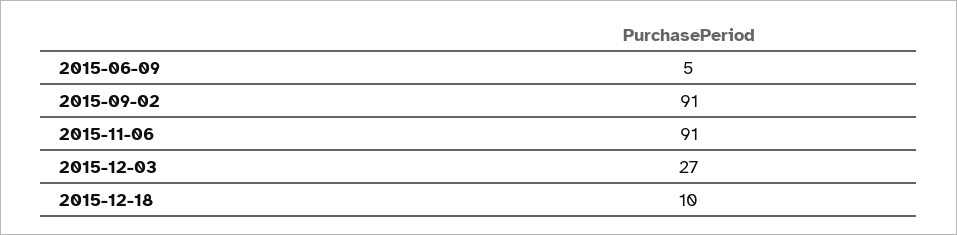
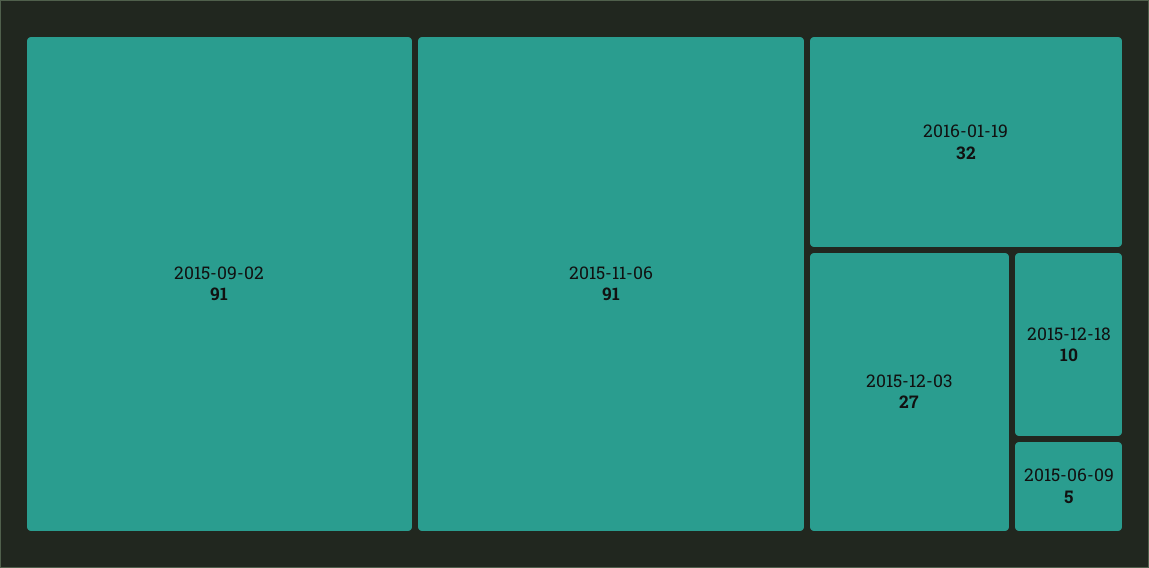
2016-01-19: none -> 32

